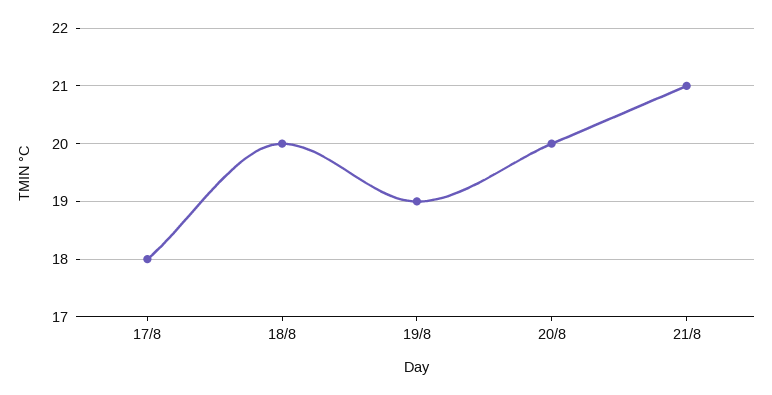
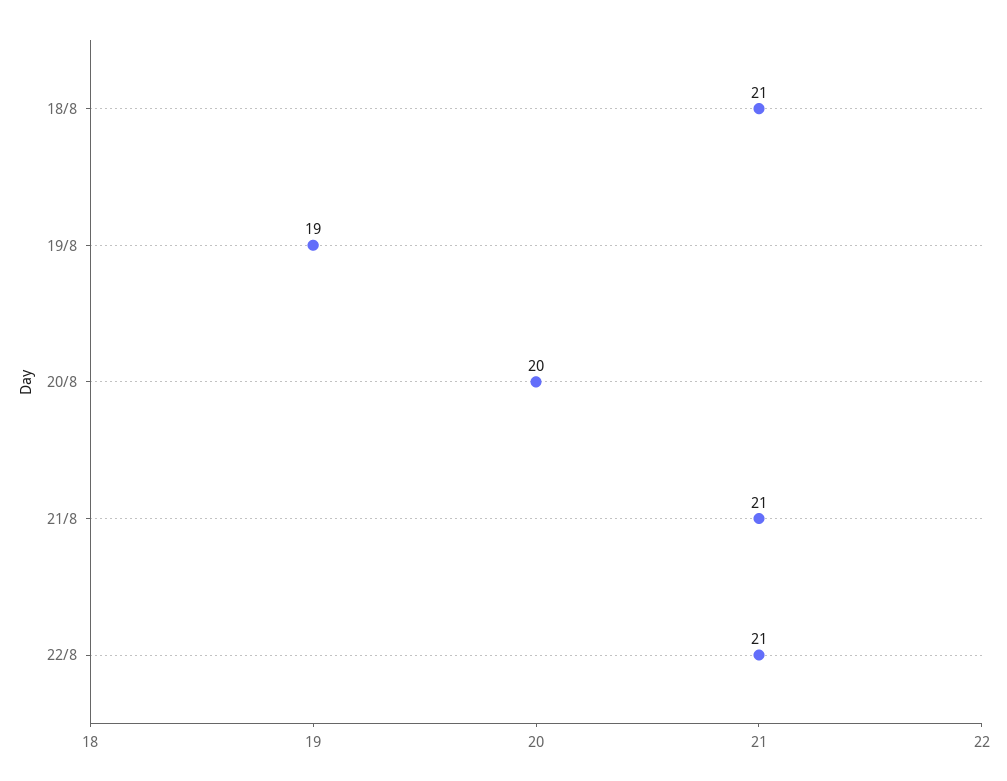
17/8: 18 -> none
18/8: 20 -> 21
22/8: none -> 21

